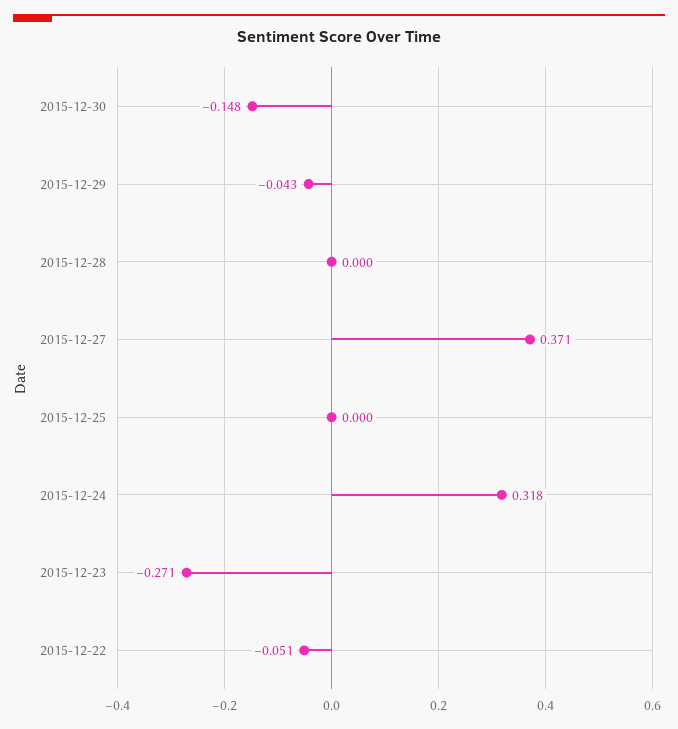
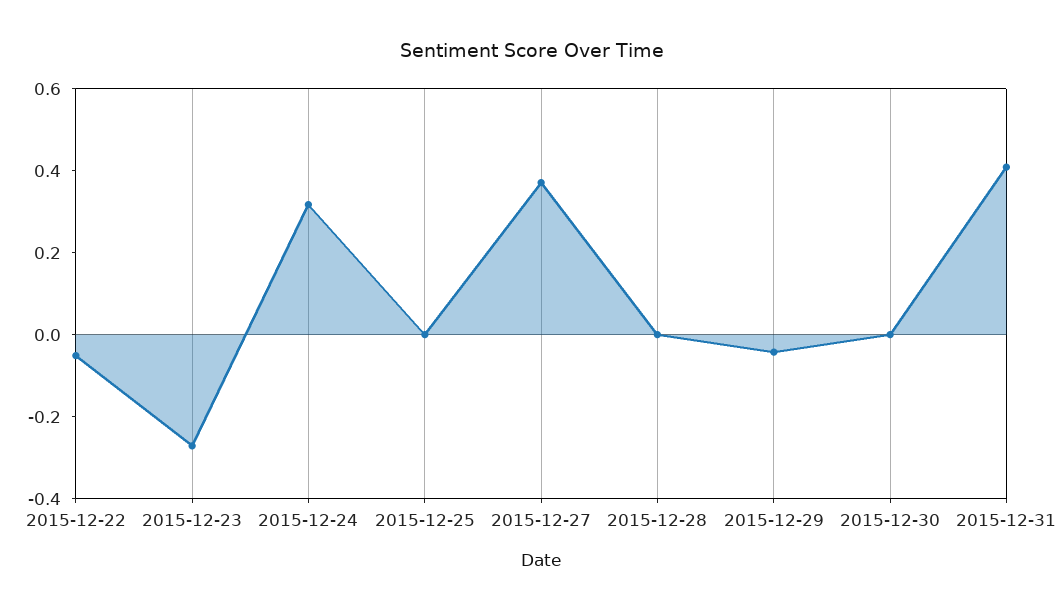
2015-12-30: -0.148 -> 0
2015-12-31: none -> 0.4

